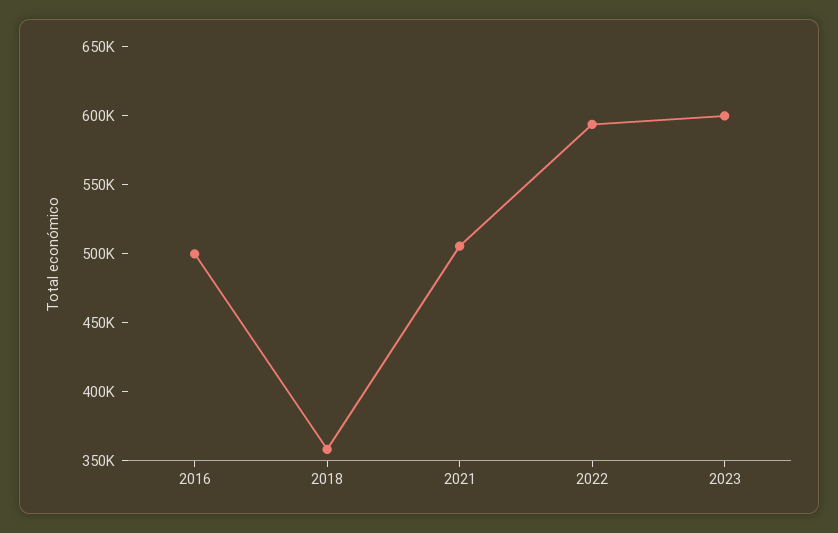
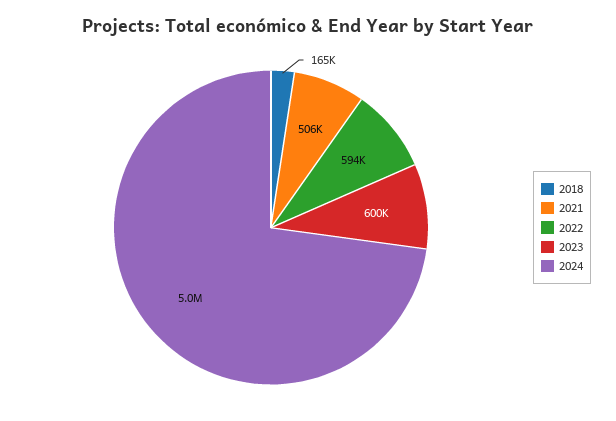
2016: 500000 -> none
2018: 360000 -> 165000
2024: none -> 5000000

